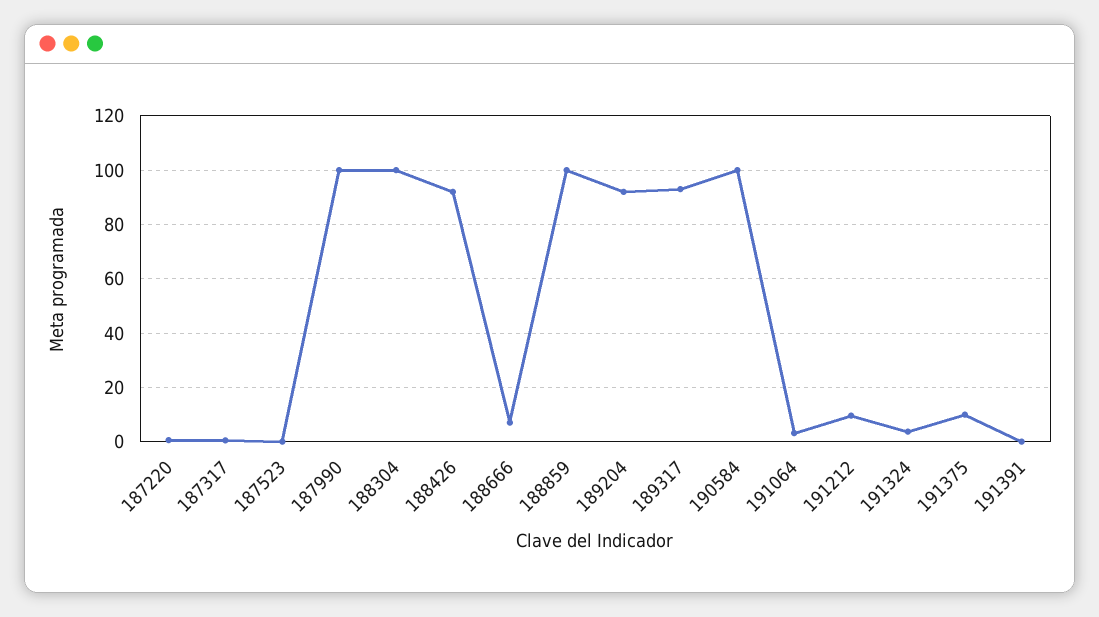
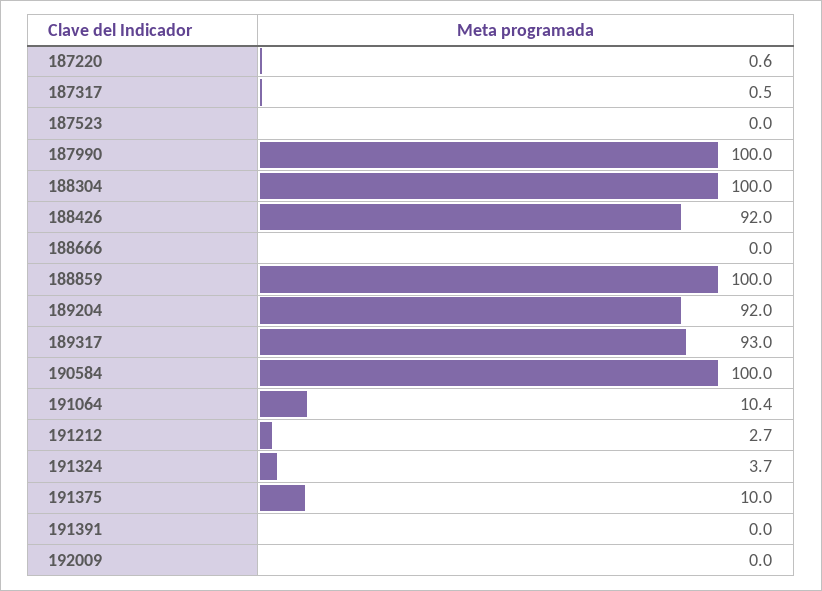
188666: 7.5 -> 0
191064: 2.5 -> 10.4
191212: 10 -> 2.7
192009: none -> 0

